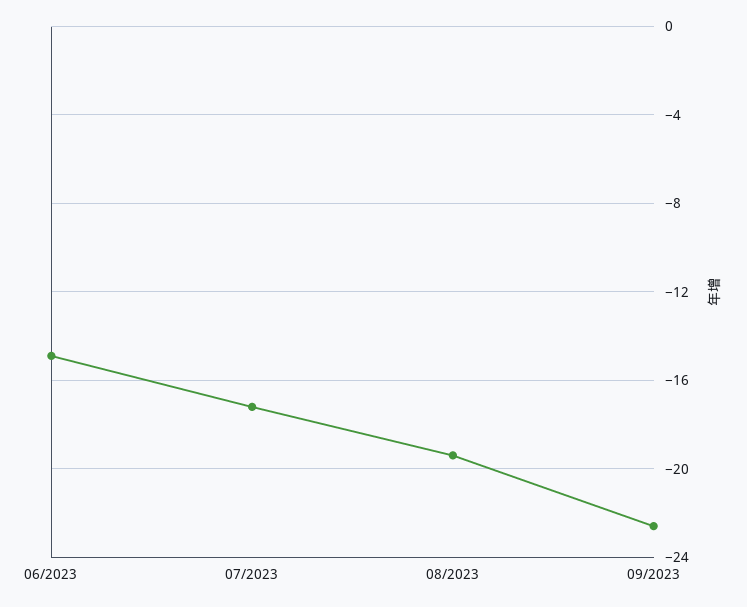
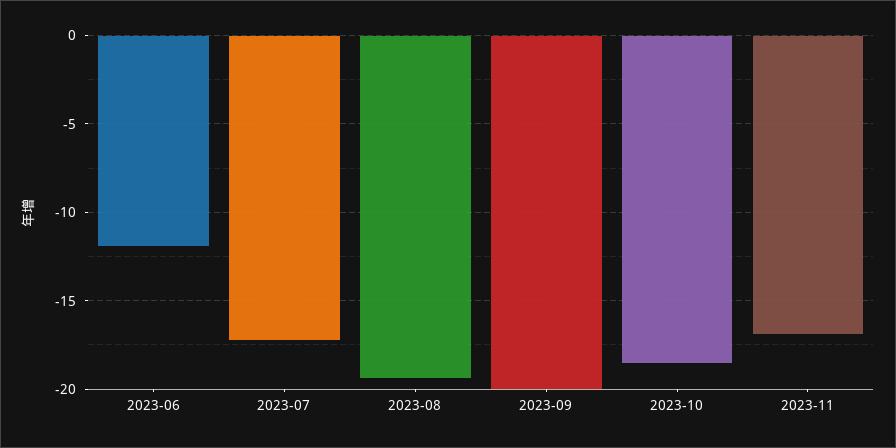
06/2023: -15 -> -12
09/2023: -22.5 -> -20
2023-10: none -> -18.5
2023-11: none -> -17

